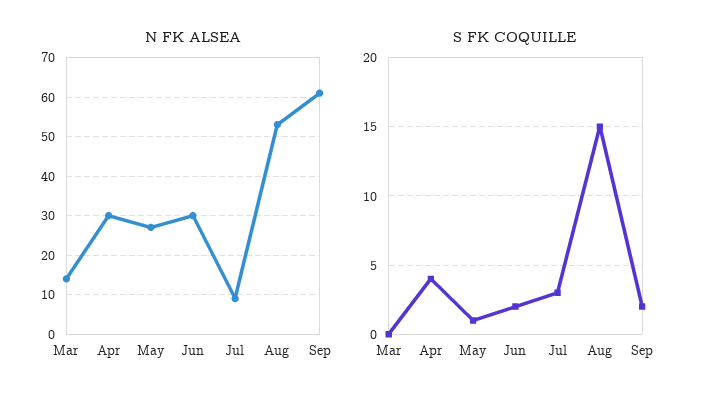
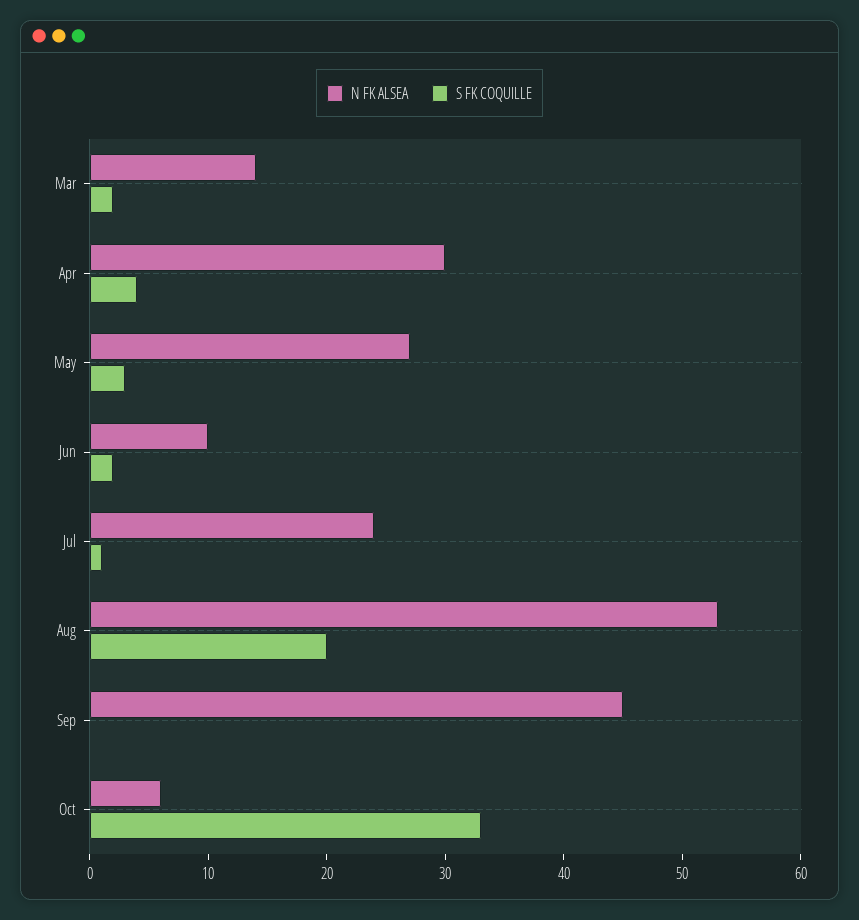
N FK ALSEA, Jun: 30 -> 10
N FK ALSEA, Jul: 10 -> 24
N FK ALSEA, Sep: 60 -> 45
S FK COQUILLE, Mar: 0 -> 2
S FK COQUILLE, May: 1 -> 3
S FK COQUILLE, Jul: 3 -> 1
S FK COQUILLE, Aug: 15 -> 20
S FK COQUILLE, Sep: 2 -> 0
N FK ALSEA, Oct: none -> 6
S FK COQUILLE, Oct: none -> 33

